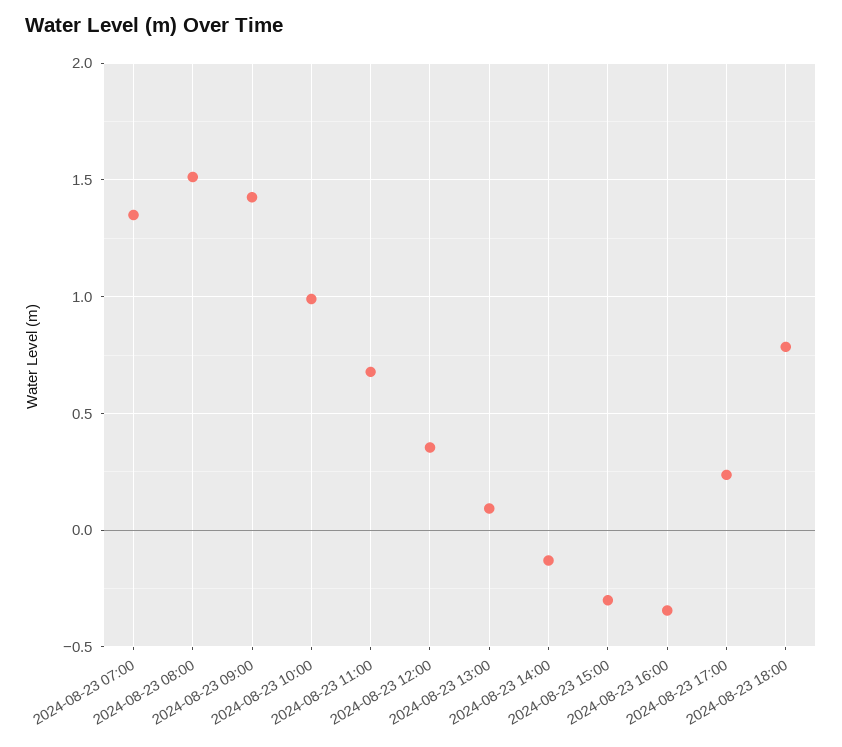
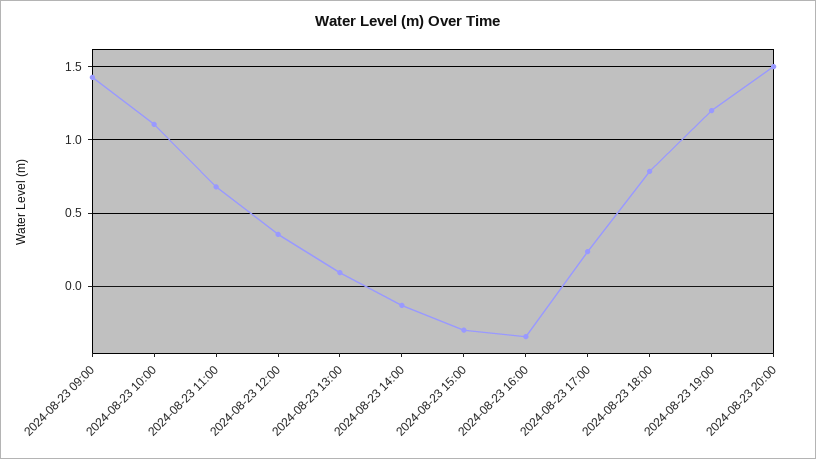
2024-08-23 07:00: 1.35 -> none
2024-08-23 08:00: 1.5 -> none
2024-08-23 10:00: 1 -> 1.1
2024-08-23 19:00: none -> 1.2
2024-08-23 20:00: none -> 1.5

